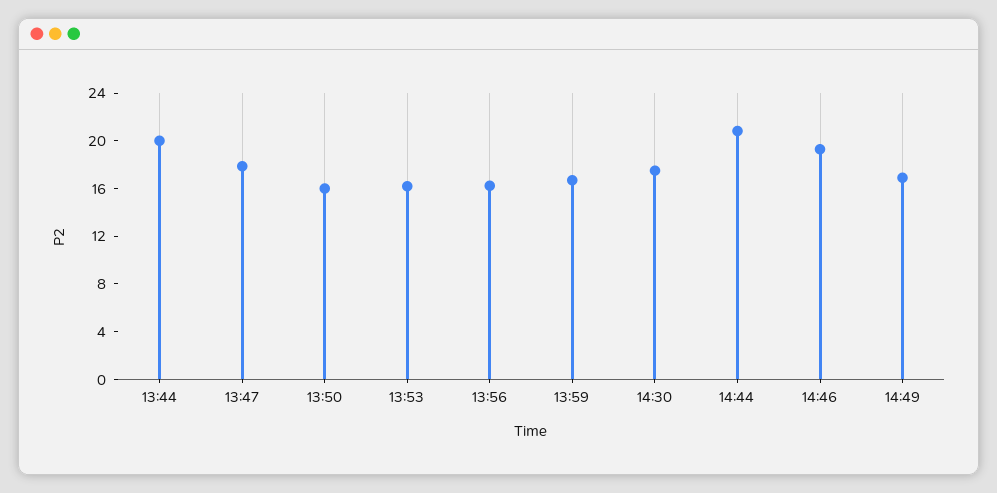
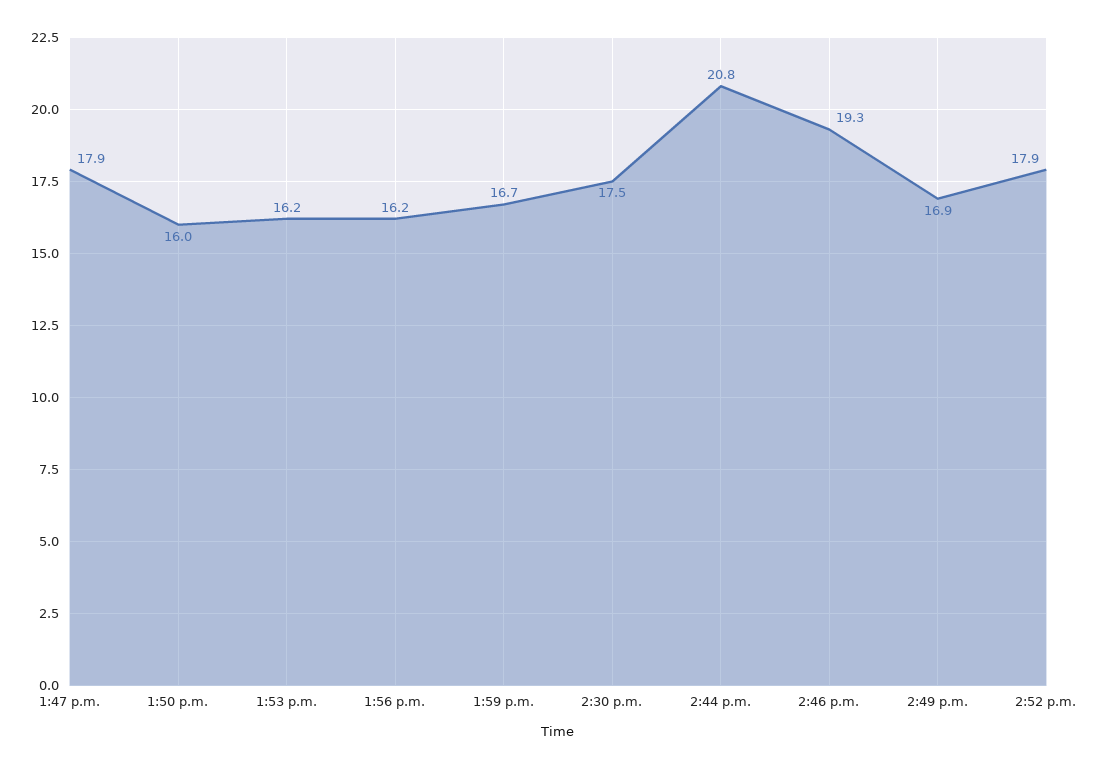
13:44: 20 -> none
2:52 p.m.: none -> 17.9

